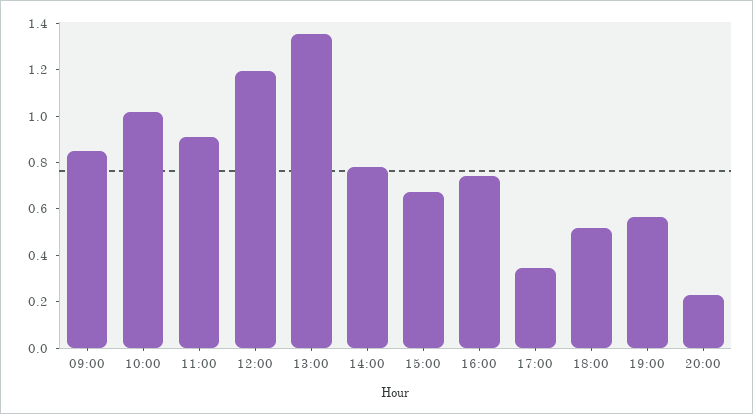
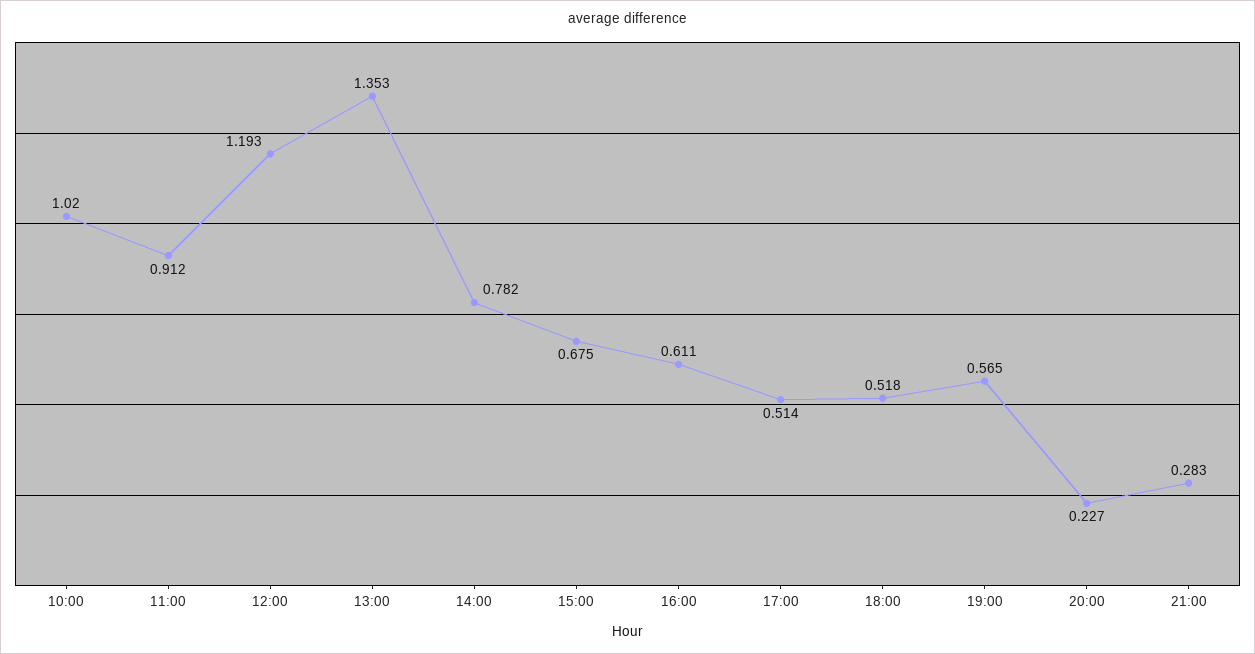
09:00: 0.85 -> none
16:00: 0.75 -> 0.611
17:00: 0.35 -> 0.514
21:00: none -> 0.283

